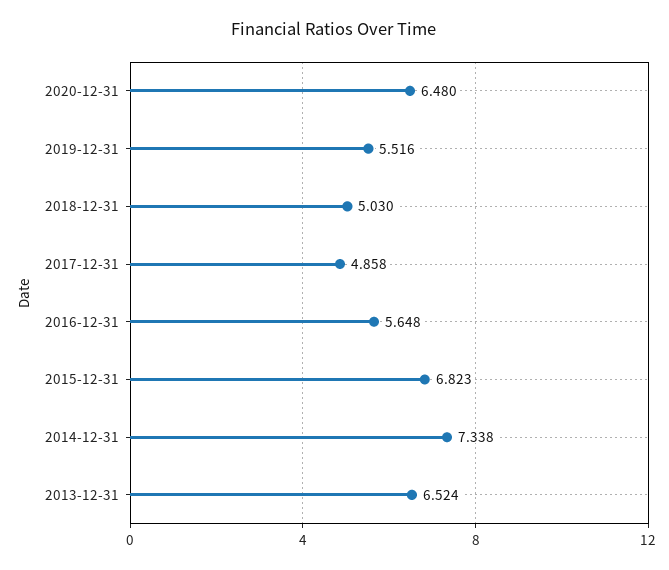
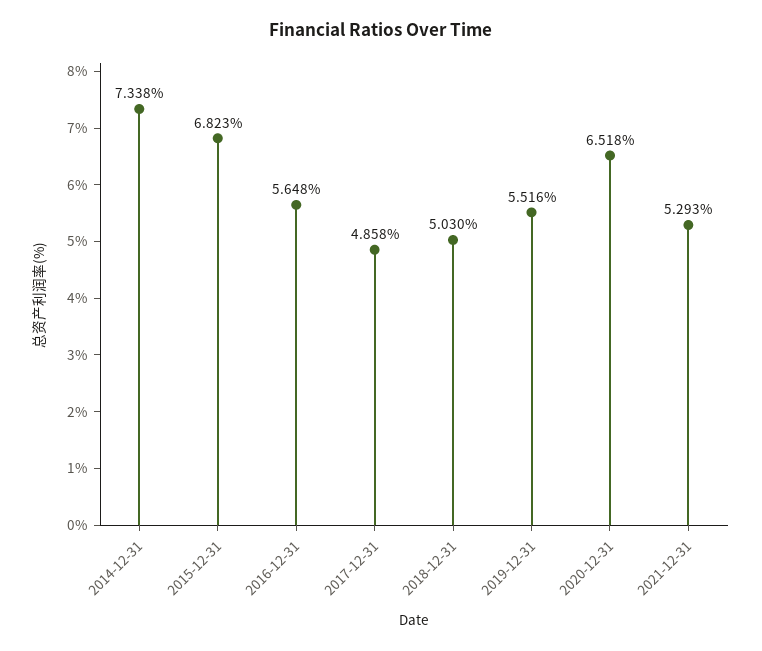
2020-12-31: 6.48 -> 6.518
2013-12-31: 6.524 -> none
2021-12-31: none -> 5.293

